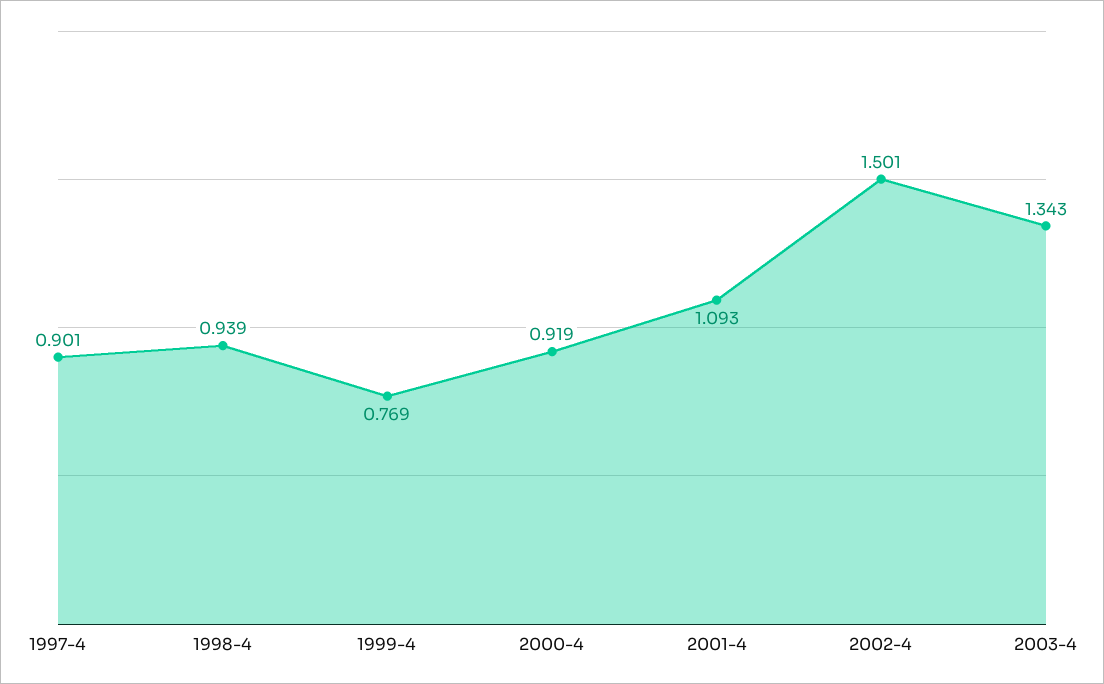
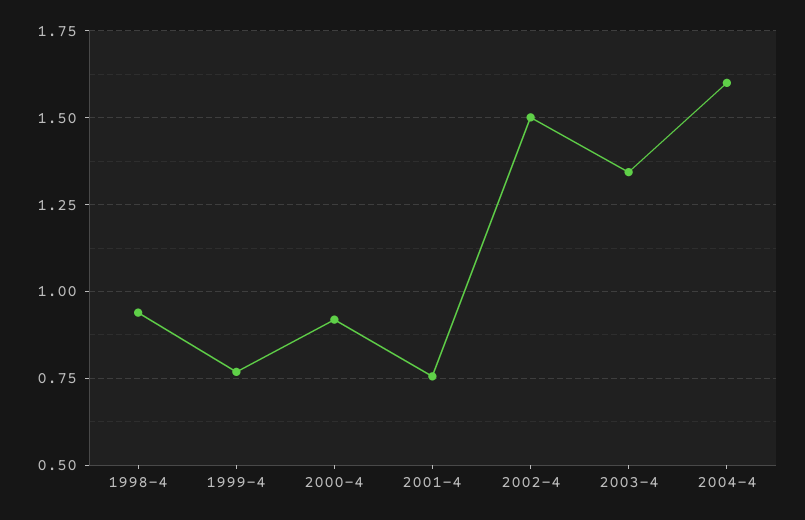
1997-4: 0.901 -> none
2001-4: 1.093 -> 0.75
2004-4: none -> 1.6

